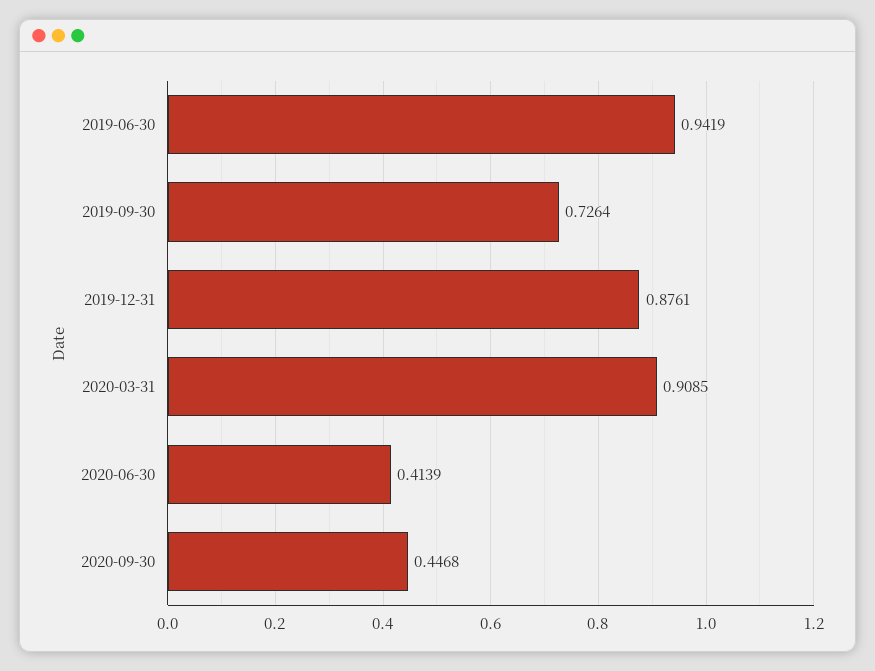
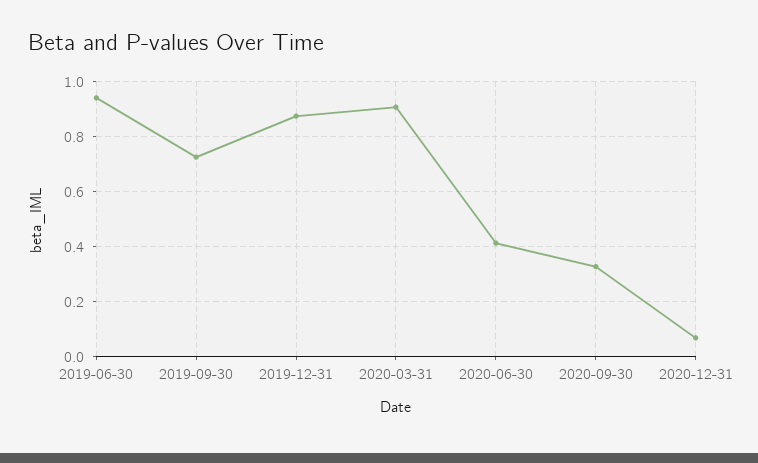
2020-09-30: 0.4468 -> 0.325
2020-12-31: none -> 0.075

